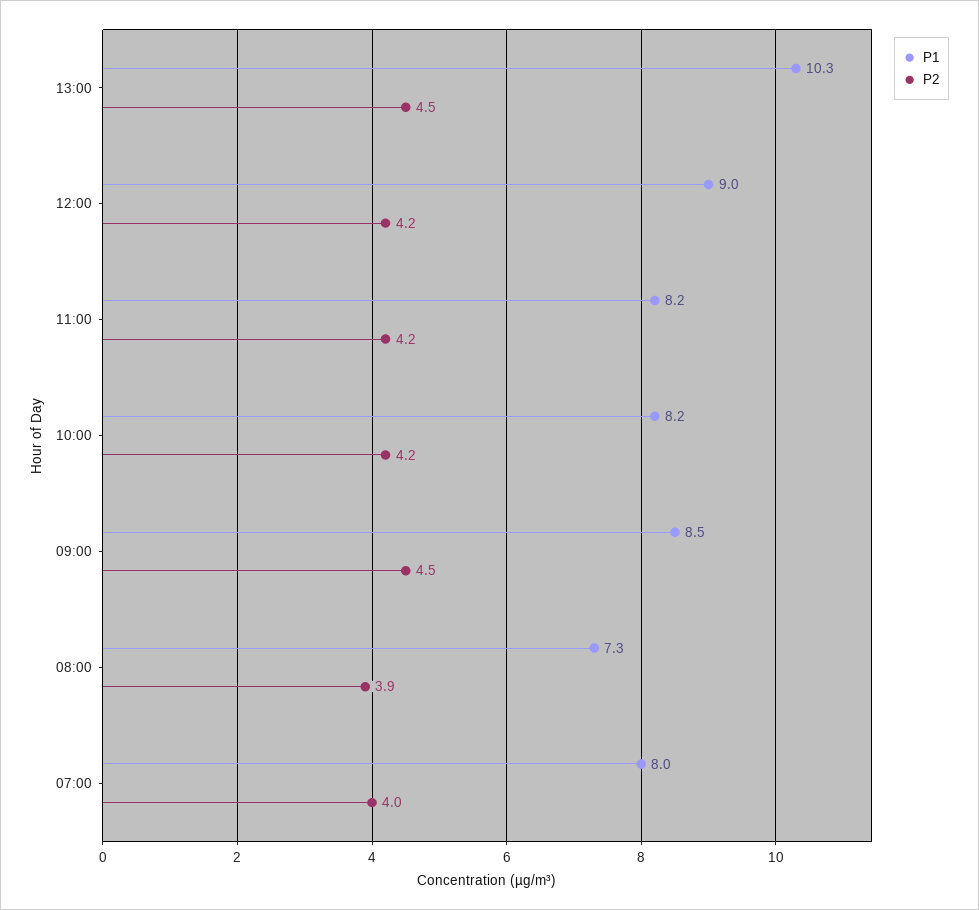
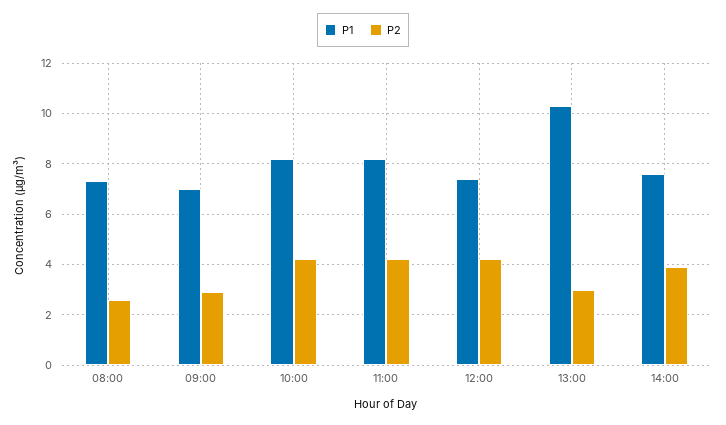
P2, 13:00: 4.5 -> 3
P1, 12:00: 9 -> 7.5
P1, 09:00: 8.5 -> 7
P2, 09:00: 4.5 -> 3
P2, 08:00: 3.9 -> 2.5
P1, 07:00: 8 -> none
P2, 07:00: 4 -> none
P1, 14:00: none -> 7.5
P2, 14:00: none -> 4

